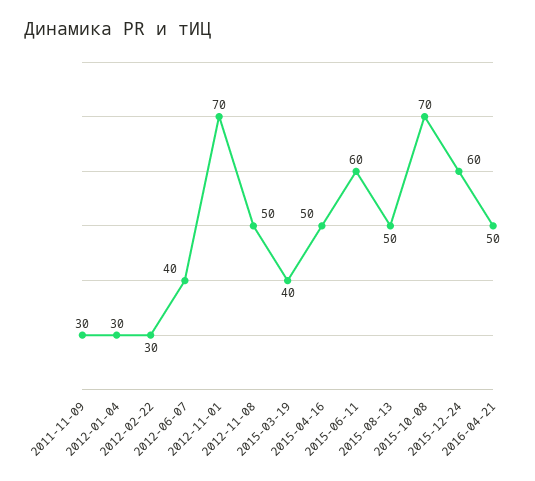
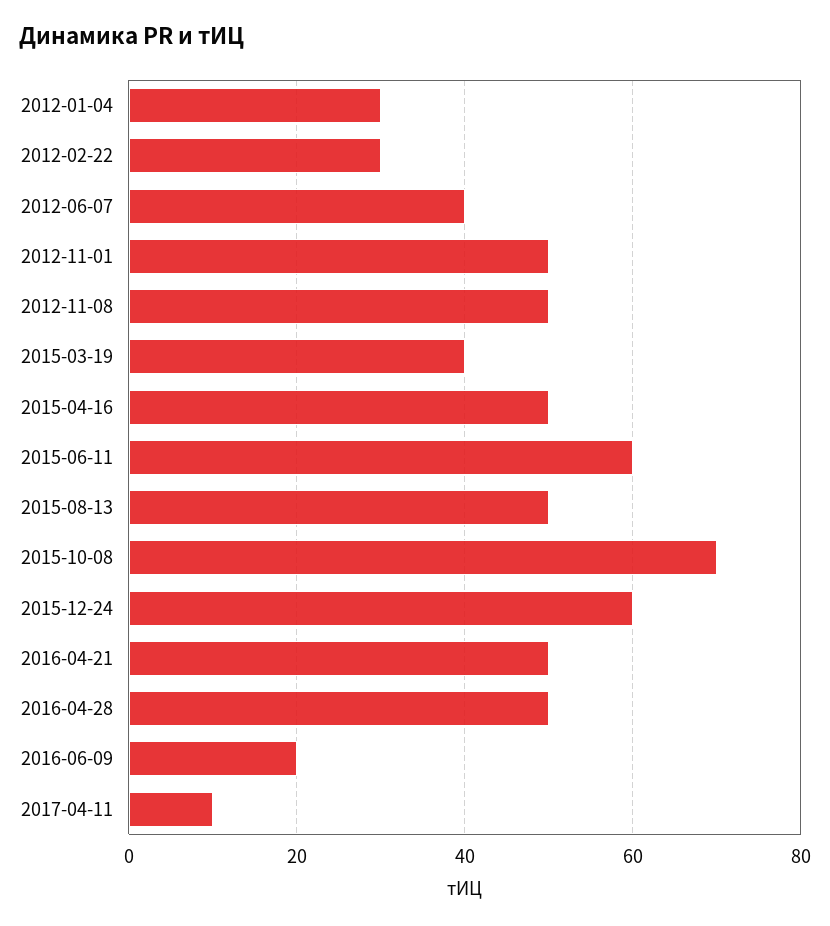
2011-11-09: 30 -> none
2012-11-01: 70 -> 50
2016-04-28: none -> 50
2016-06-09: none -> 20
2017-04-11: none -> 10

